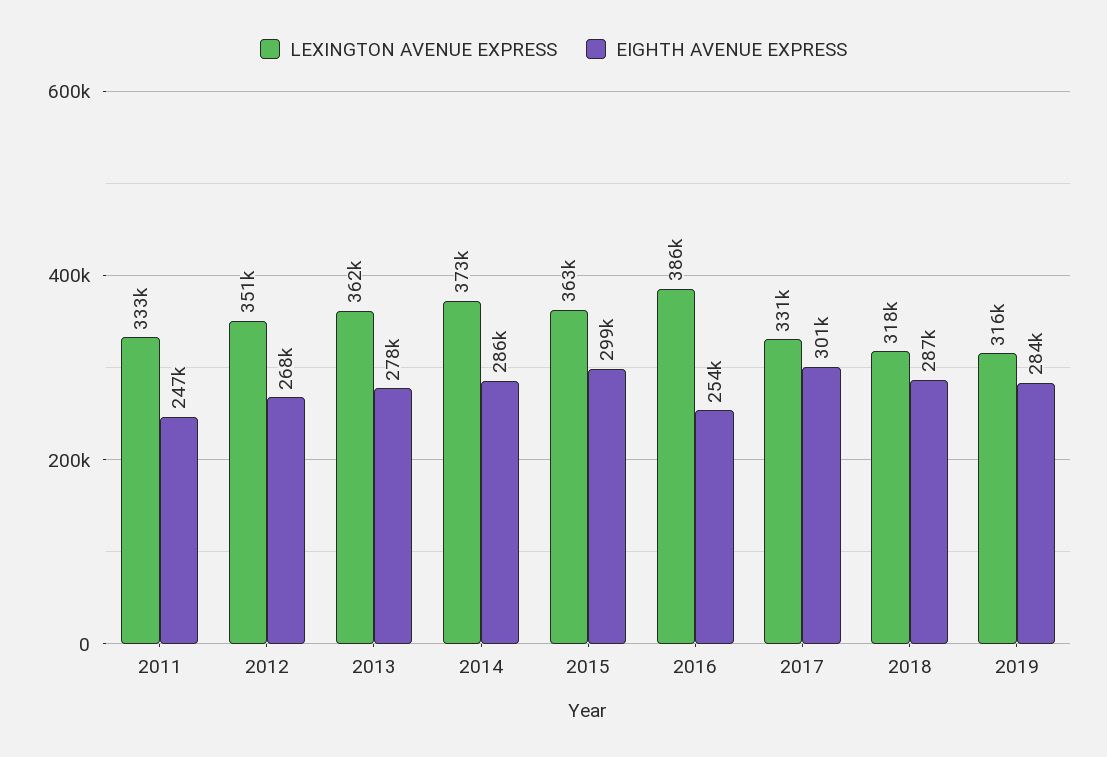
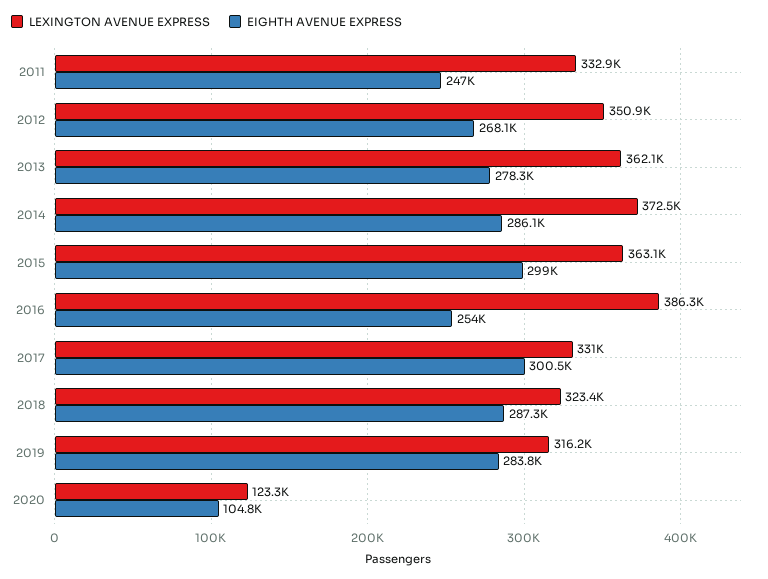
LEXINGTON AVENUE EXPRESS, 2018: 318000 -> 323400
LEXINGTON AVENUE EXPRESS, 2020: none -> 123300
EIGHTH AVENUE EXPRESS, 2020: none -> 104800

